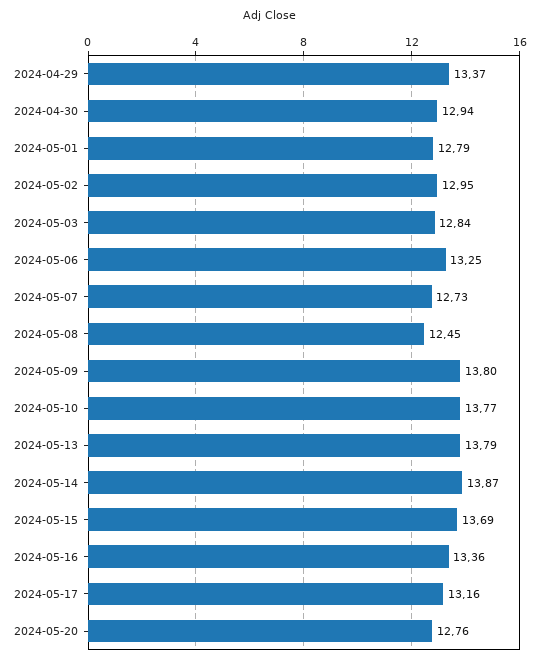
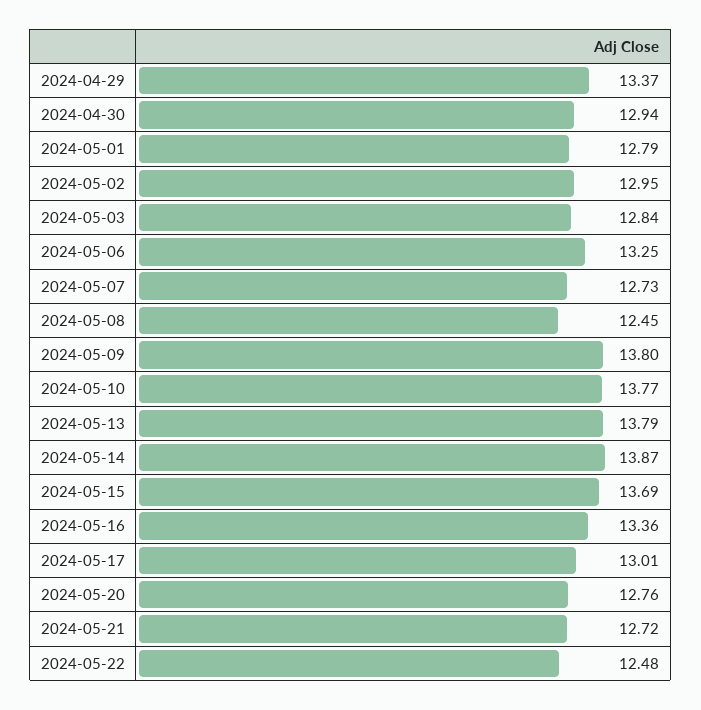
2024-05-17: 13.16 -> 13.01
2024-05-21: none -> 12.72
2024-05-22: none -> 12.48

